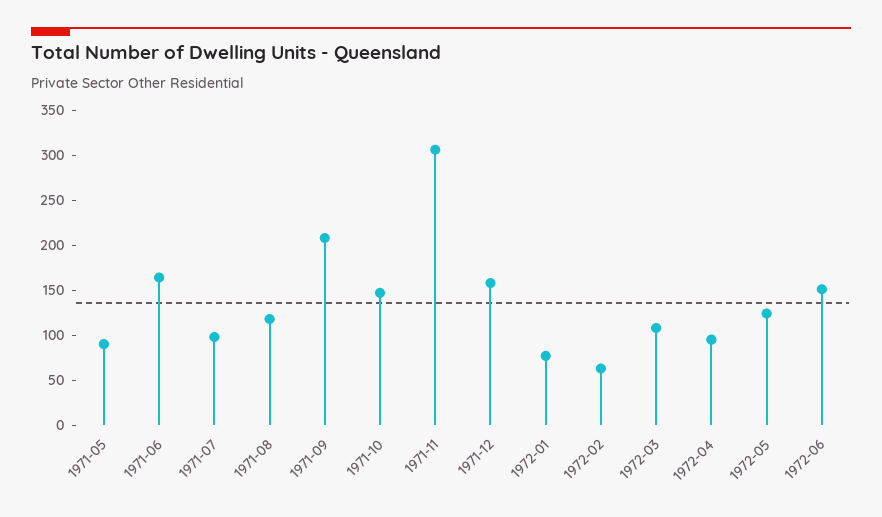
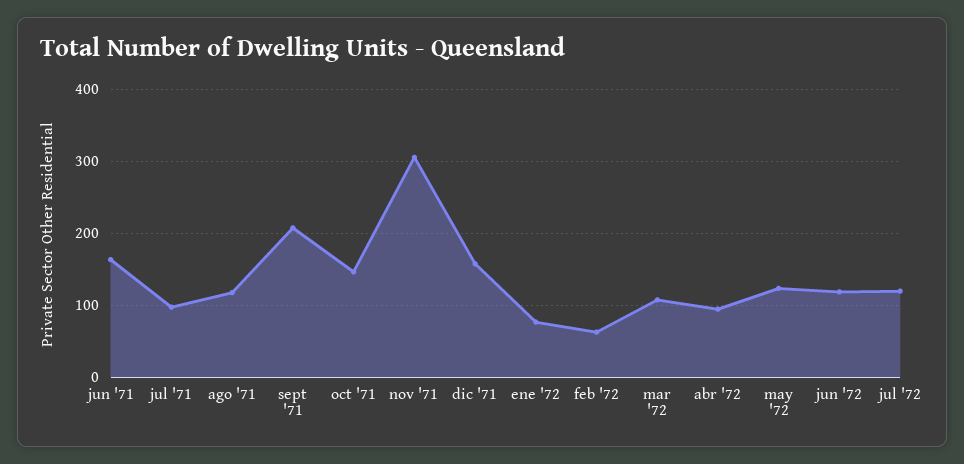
1971-05: 90 -> none
1972-06: 150 -> 120
jul '72: none -> 120

